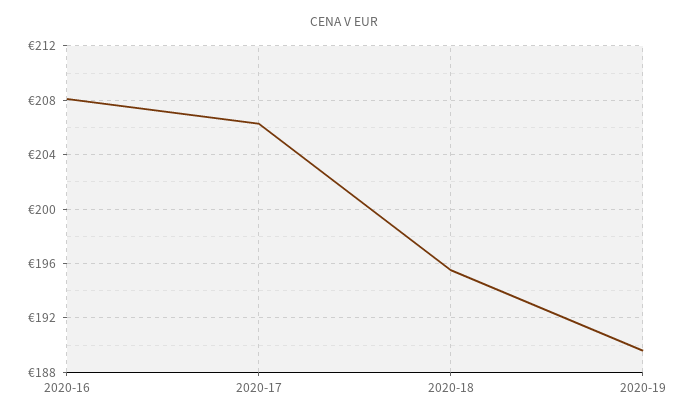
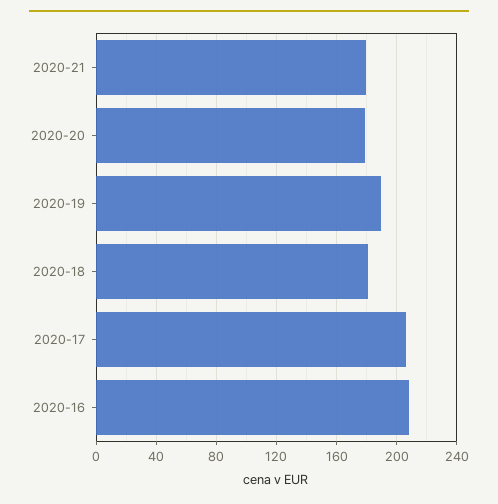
2020-18: 195.5 -> 180
2020-21: none -> 180
2020-20: none -> 180

